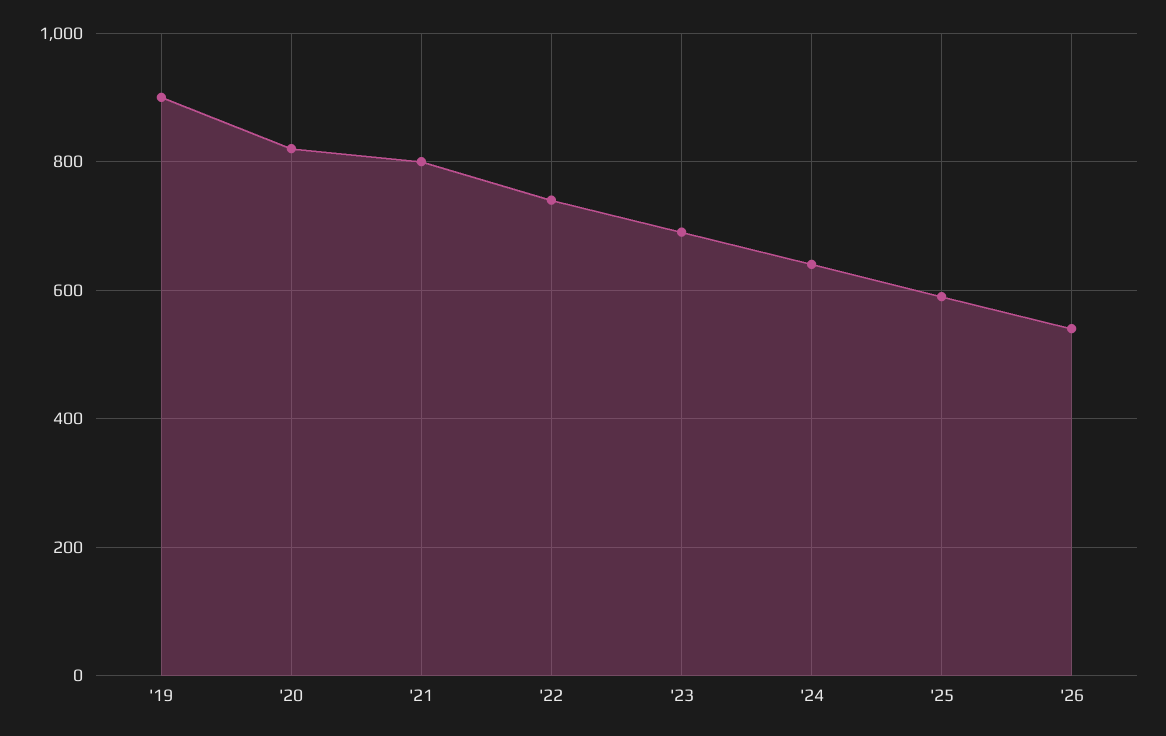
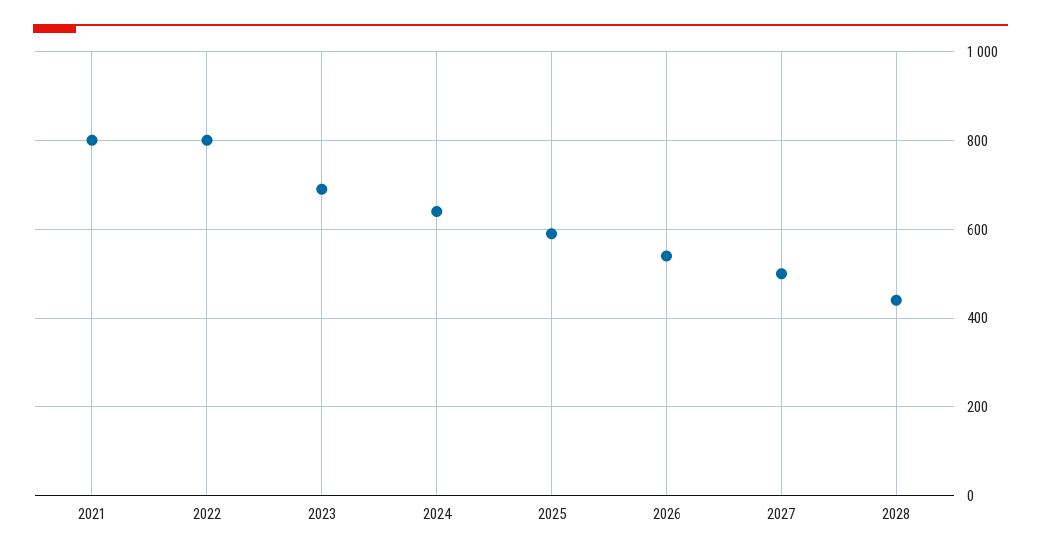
'19: 900 -> none
'20: 820 -> none
'22: 740 -> 800
2027: none -> 500
2028: none -> 440

